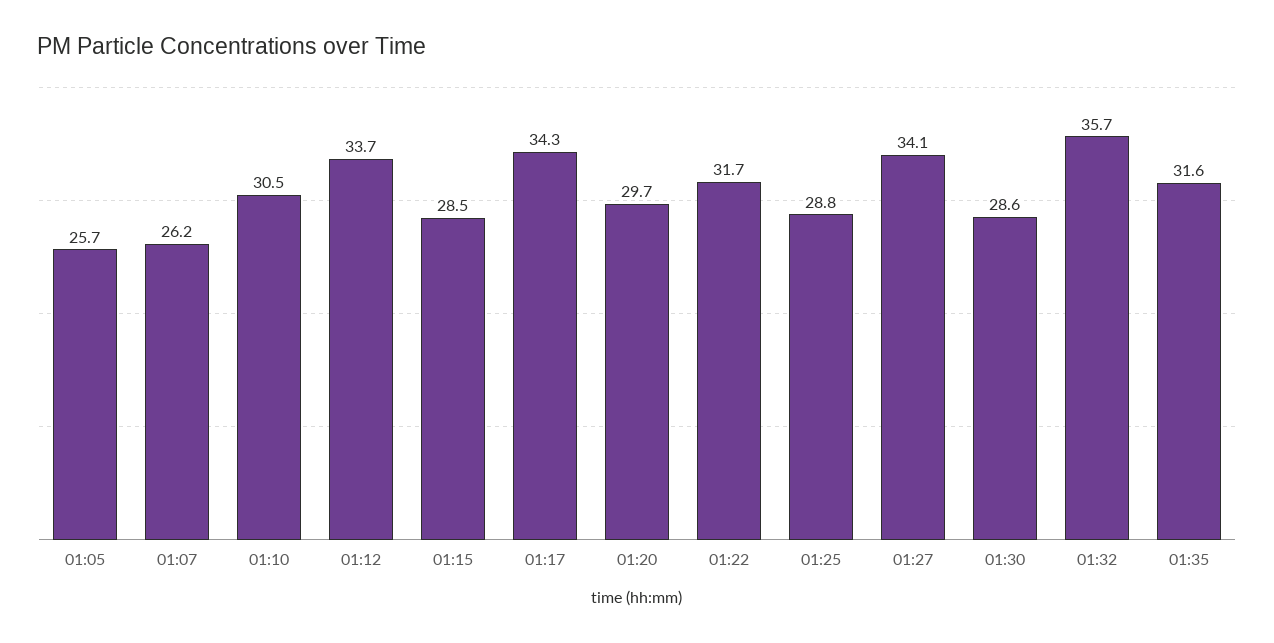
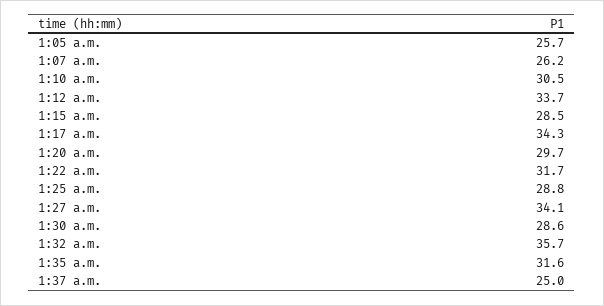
1:37 a.m.: none -> 25

